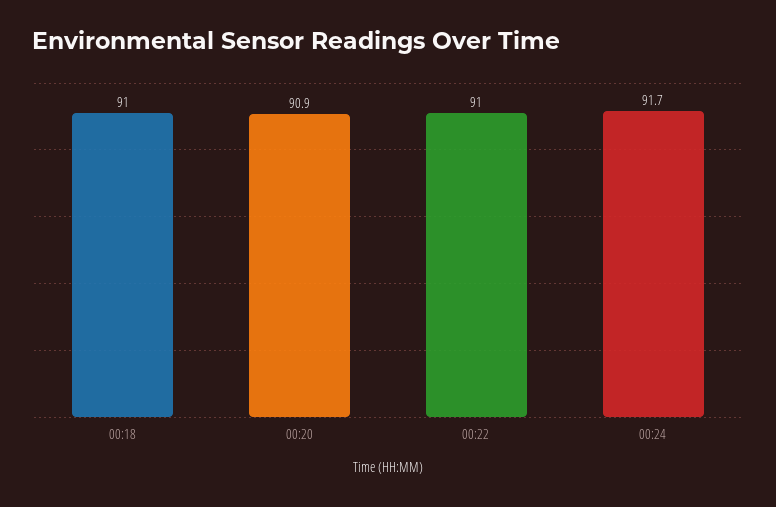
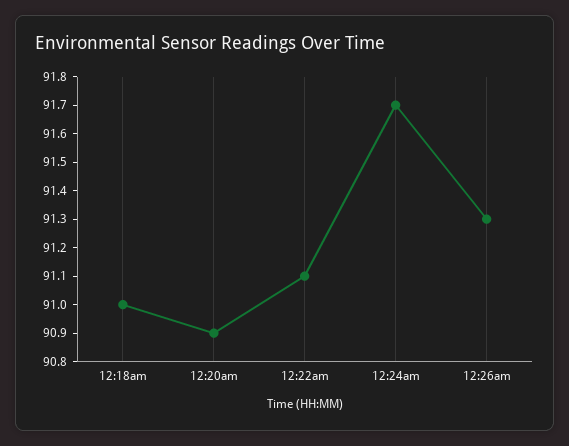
00:22: 91 -> 91.1
12:26am: none -> 91.3

